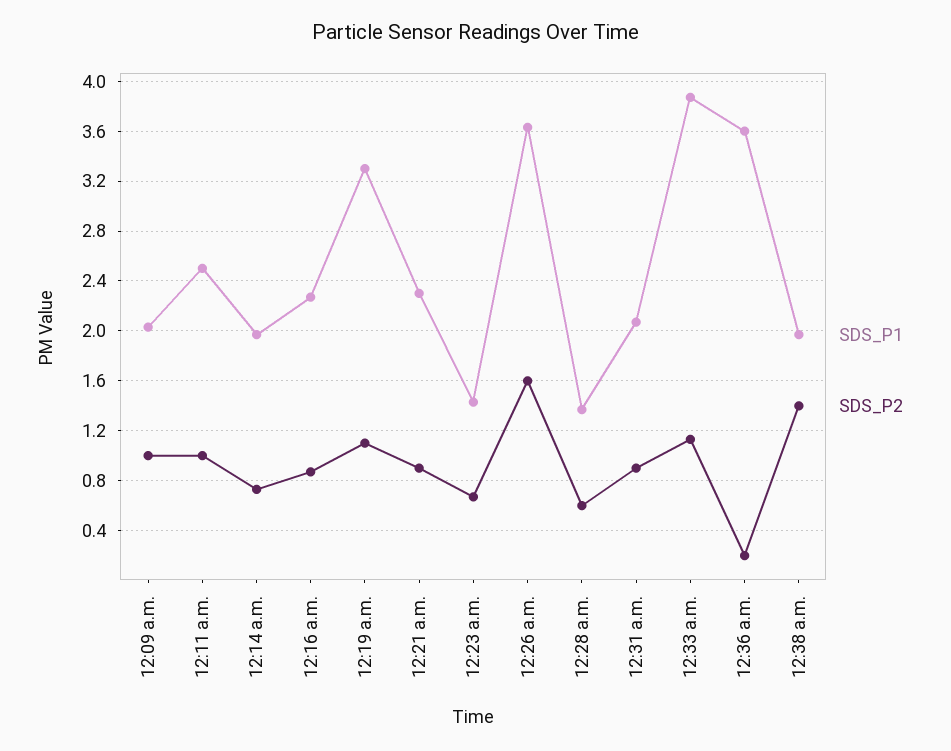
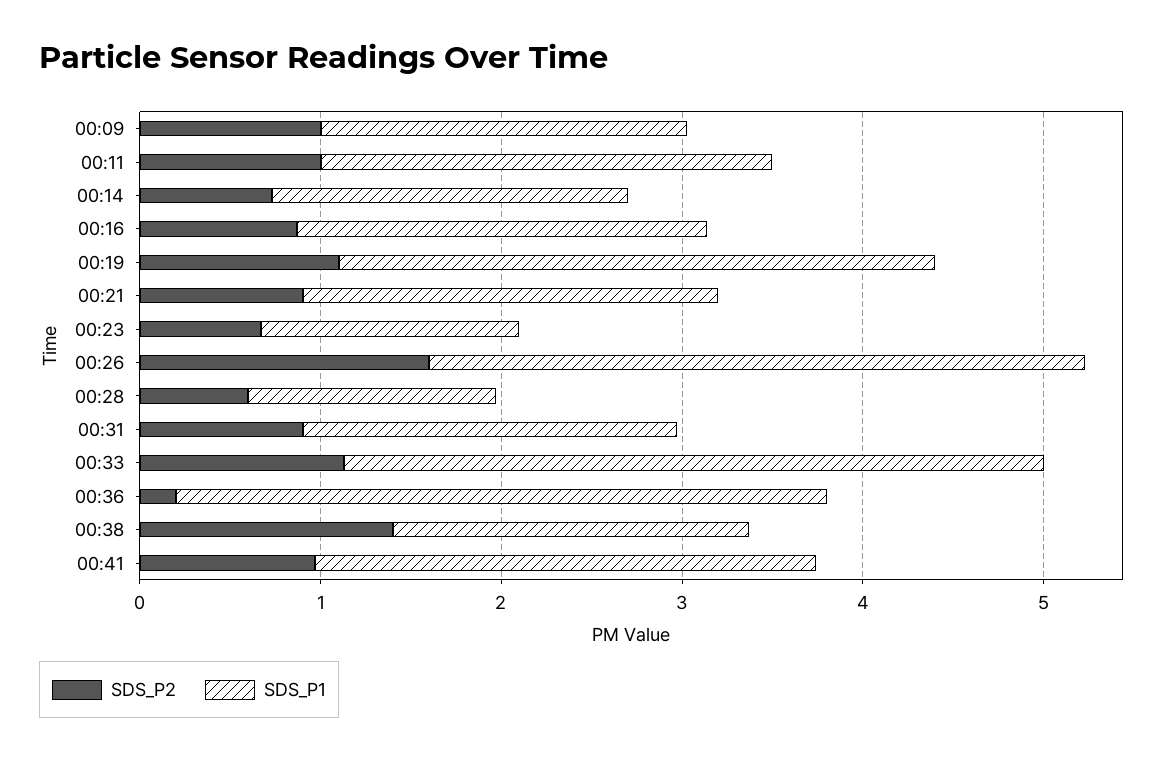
SDS_P2, 00:41: none -> 1
SDS_P1, 00:41: none -> 2.8

